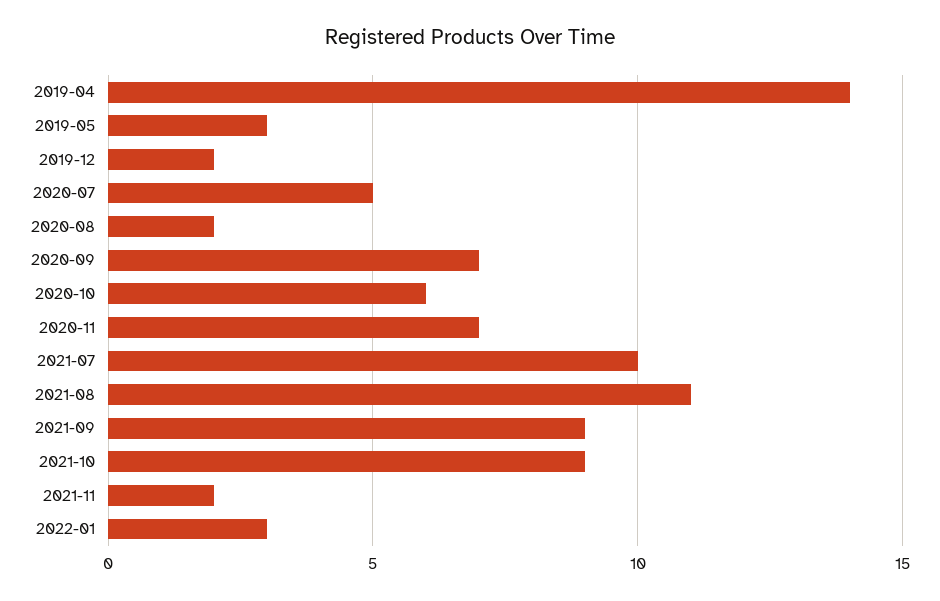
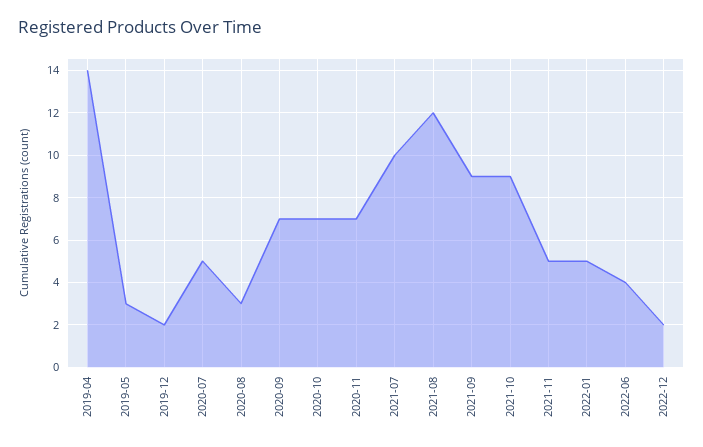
2020-08: 2 -> 3
2020-10: 6 -> 7
2021-08: 11 -> 12
2021-11: 2 -> 5
2022-01: 3 -> 5
2022-06: none -> 4
2022-12: none -> 2

